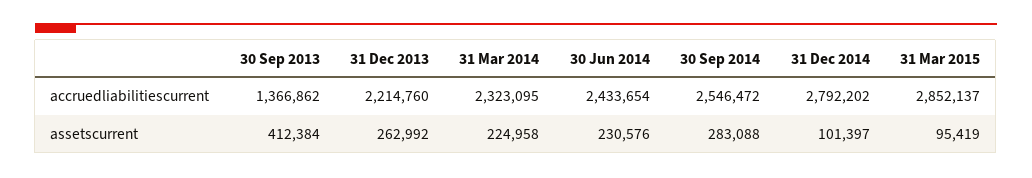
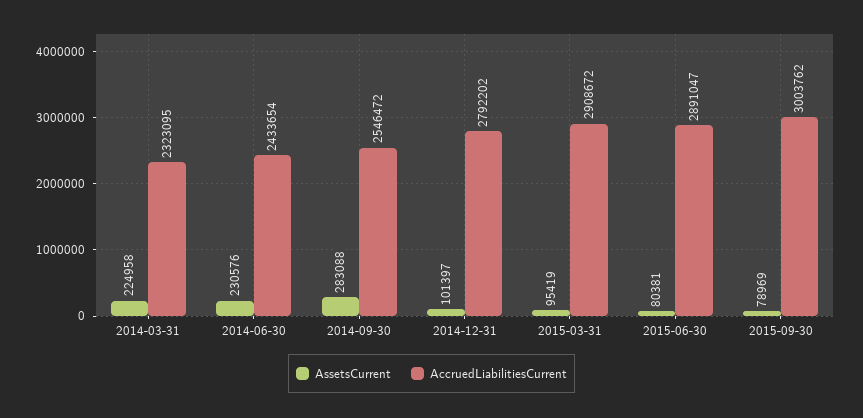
accruedliabilitiescurrent, 30 Sep 2013: 1366862 -> none
accruedliabilitiescurrent, 31 Dec 2013: 2214760 -> none
accruedliabilitiescurrent, 31 Mar 2015: 2852137 -> 2908672
assetscurrent, 30 Sep 2013: 412384 -> none
assetscurrent, 31 Dec 2013: 262992 -> none
assetscurrent, 2015-06-30: none -> 80381
accruedliabilitiescurrent, 2015-06-30: none -> 2891047
assetscurrent, 2015-09-30: none -> 78969
accruedliabilitiescurrent, 2015-09-30: none -> 3003762

